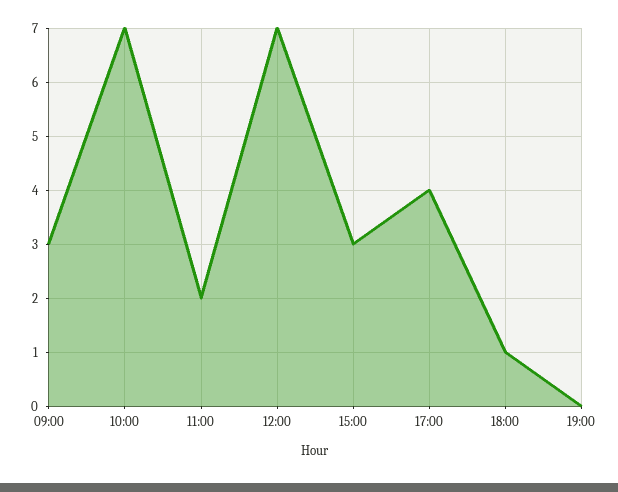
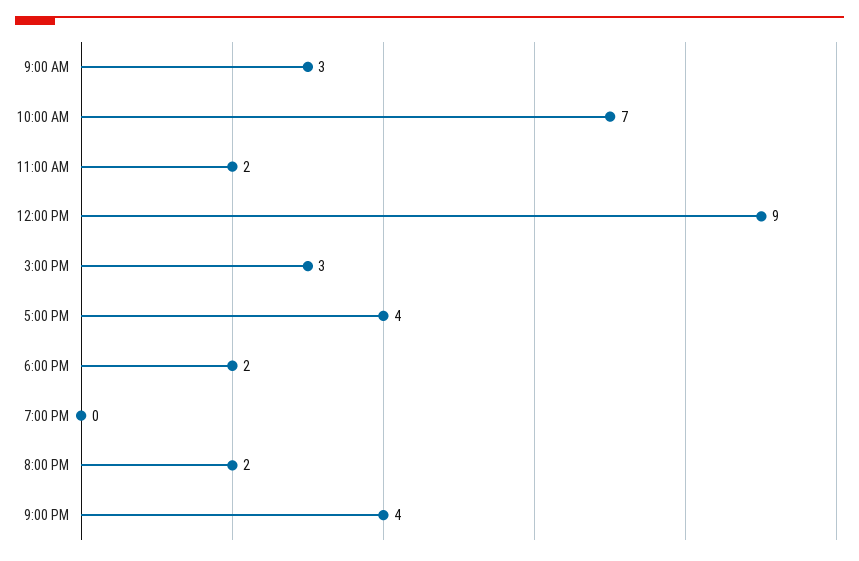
12:00: 7 -> 9
18:00: 1 -> 2
8:00 PM: none -> 2
9:00 PM: none -> 4

